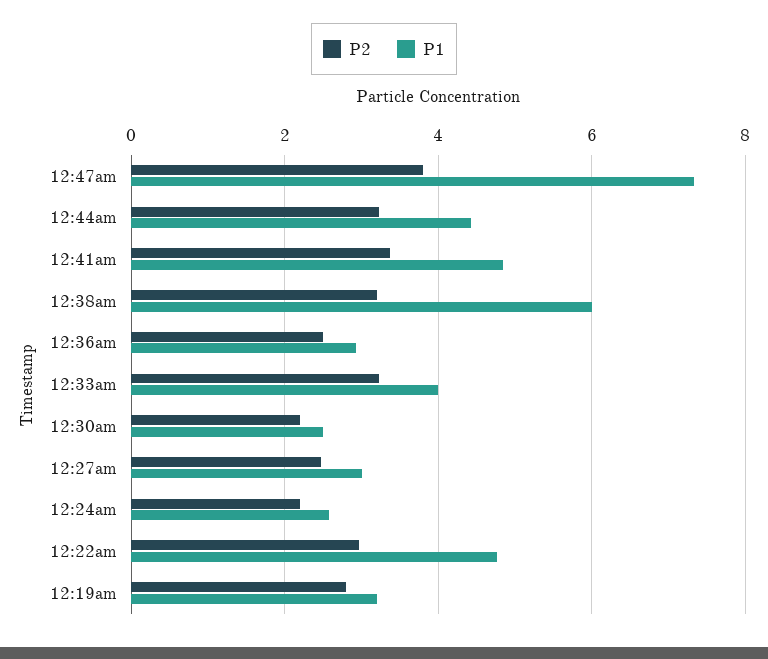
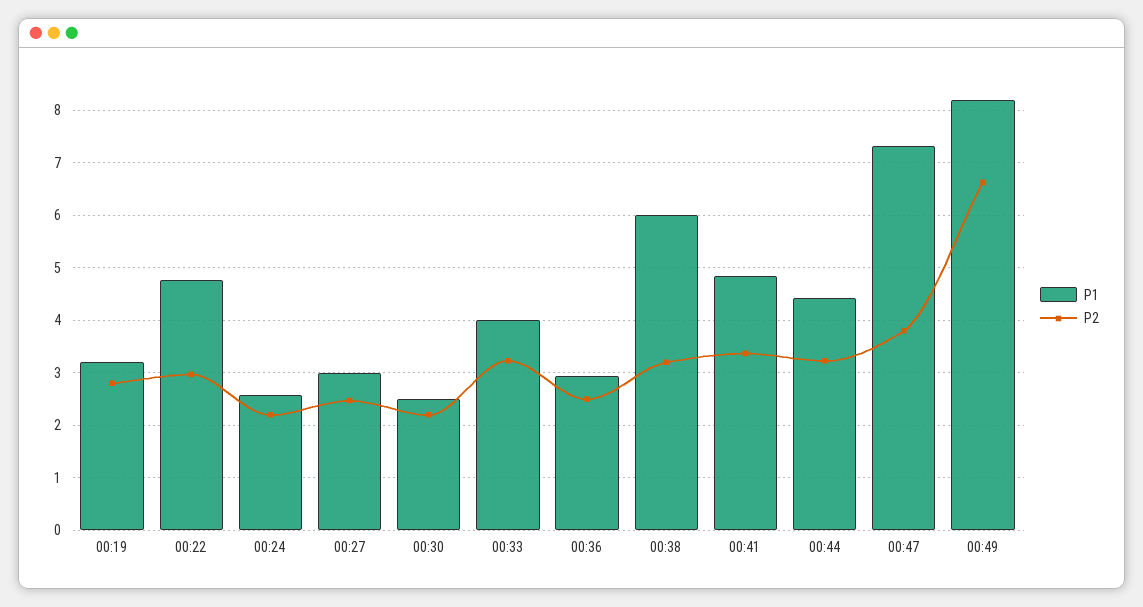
P1, 00:49: none -> 8.2
P2, 00:49: none -> 6.6

